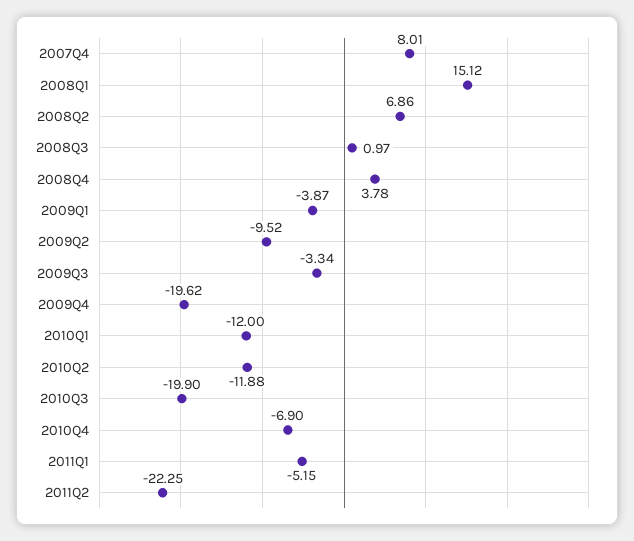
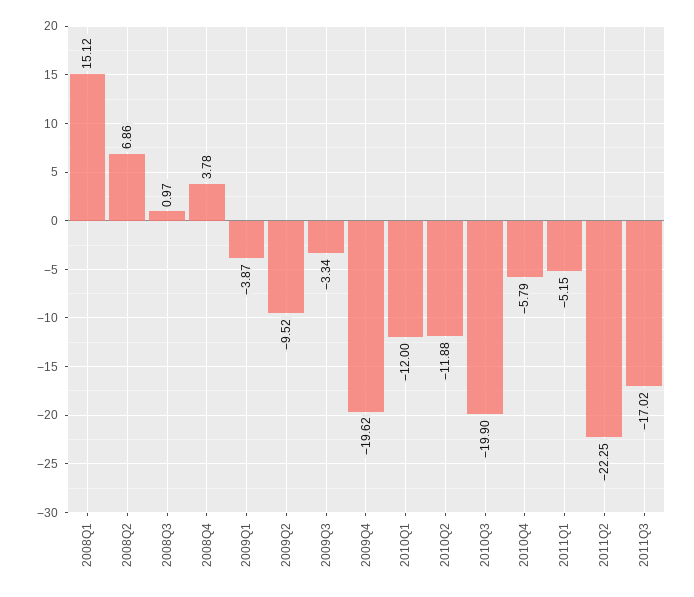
2007Q4: 8.01 -> none
2010Q4: -6.9 -> -5.79
2011Q3: none -> -17.02

